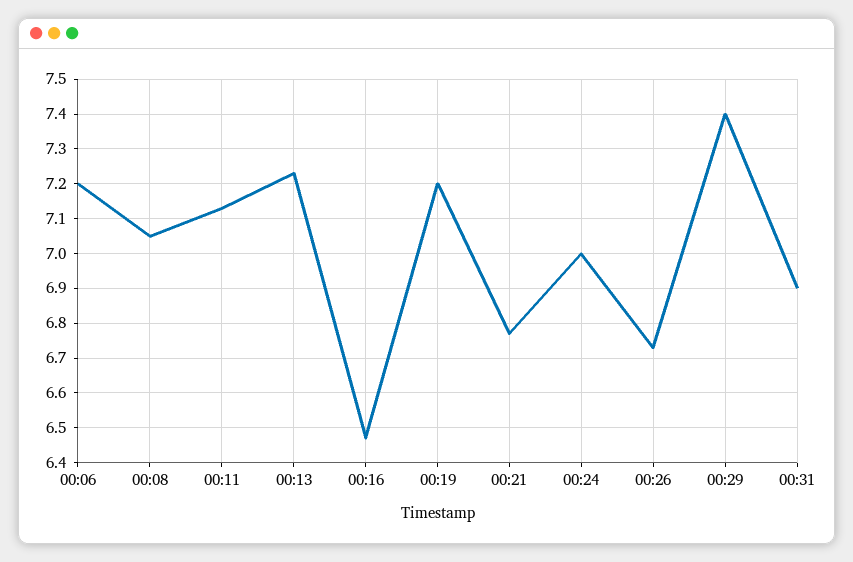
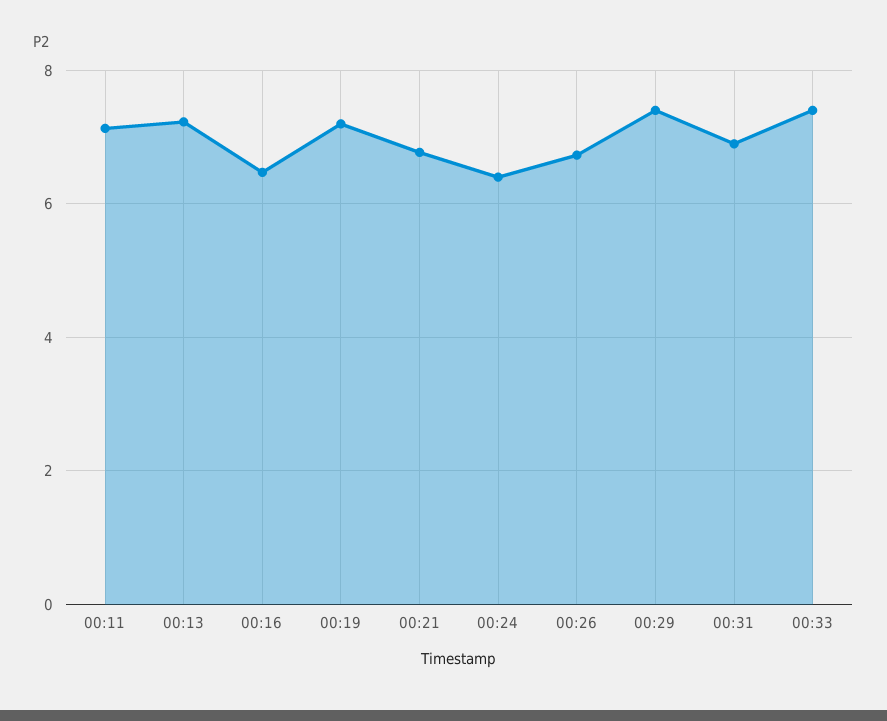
00:06: 7.2 -> none
00:08: 7.05 -> none
00:24: 7 -> 6.4
00:33: none -> 7.4

